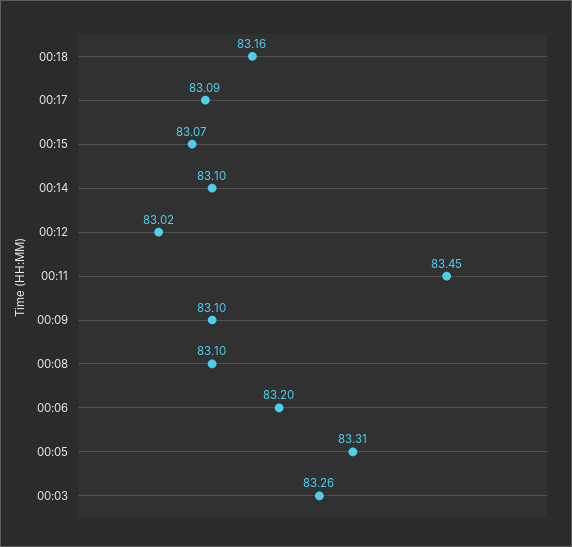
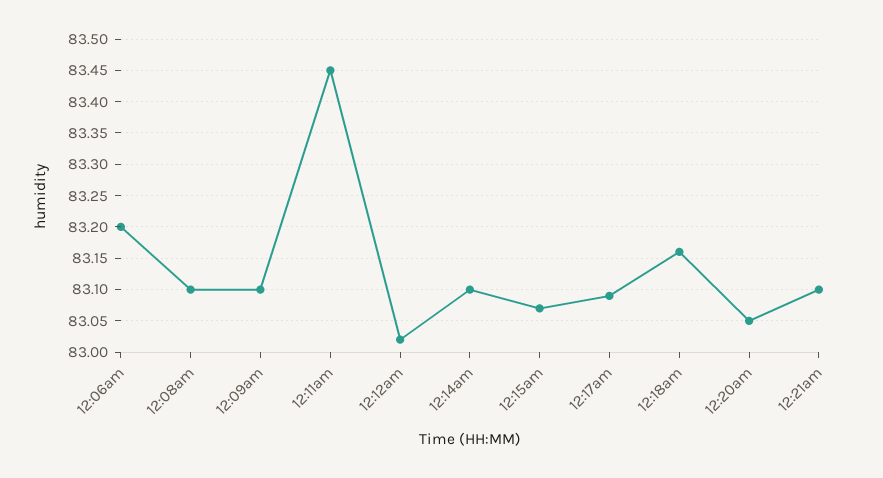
00:05: 83.31 -> none
00:03: 83.26 -> none
12:20am: none -> 83.05
12:21am: none -> 83.1

